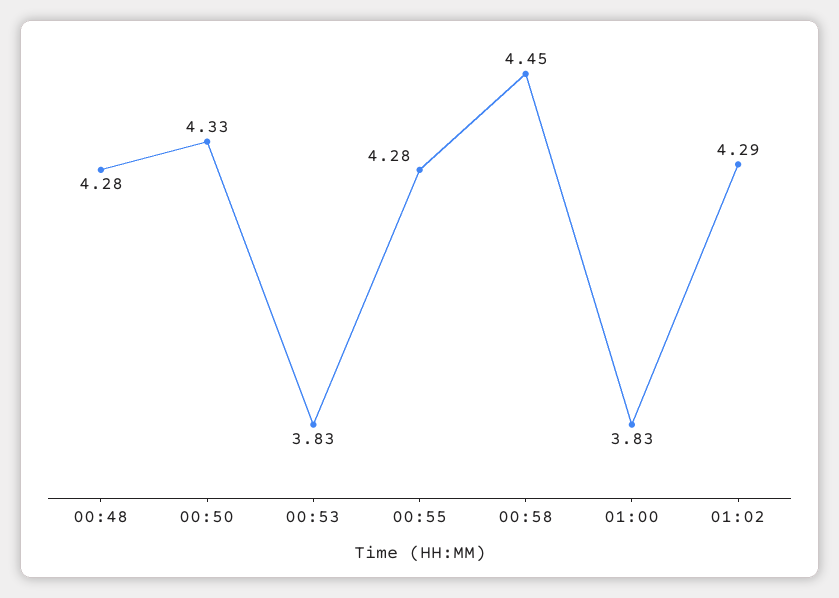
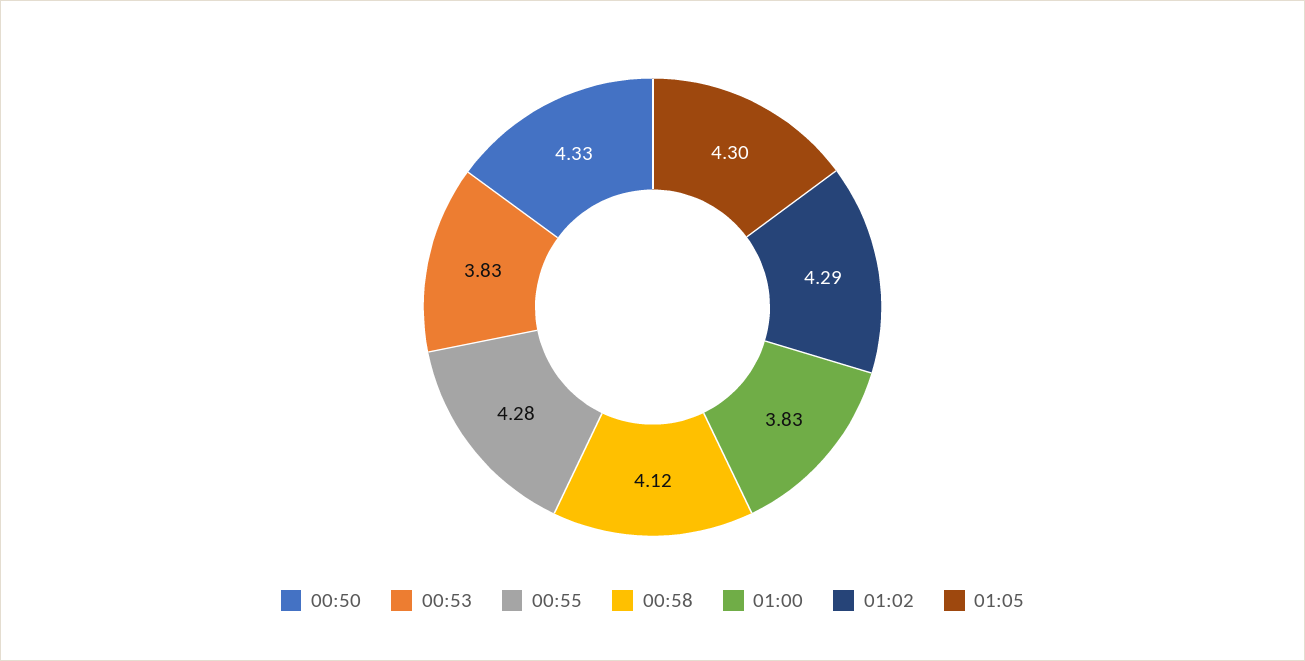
00:48: 4.28 -> none
00:58: 4.45 -> 4.12
01:05: none -> 4.3

